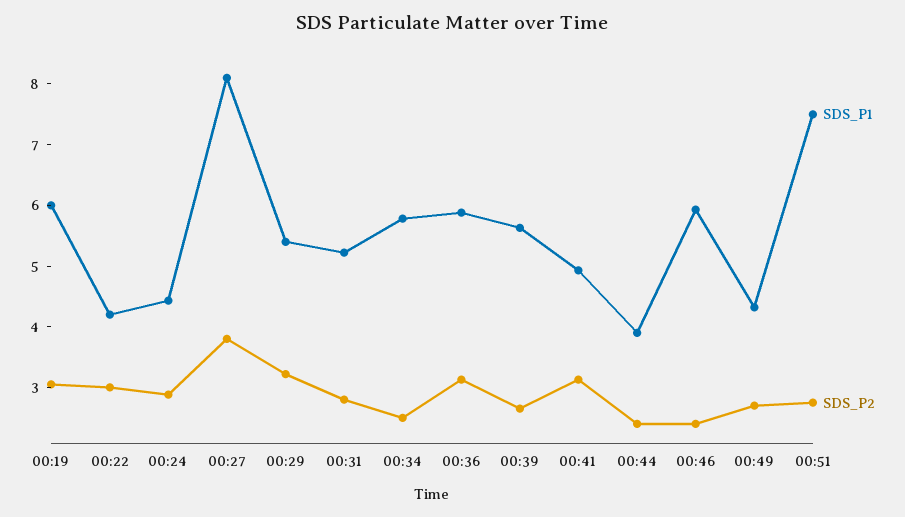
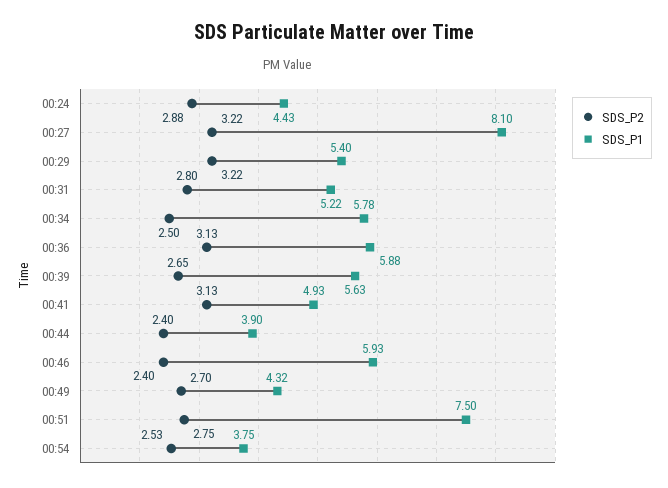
SDS_P1, 00:19: 6 -> none
SDS_P2, 00:19: 3 -> none
SDS_P1, 00:22: 4.2 -> none
SDS_P2, 00:22: 3 -> none
SDS_P2, 00:27: 3.8 -> 3.22
SDS_P2, 00:54: none -> 2.53
SDS_P1, 00:54: none -> 3.75

